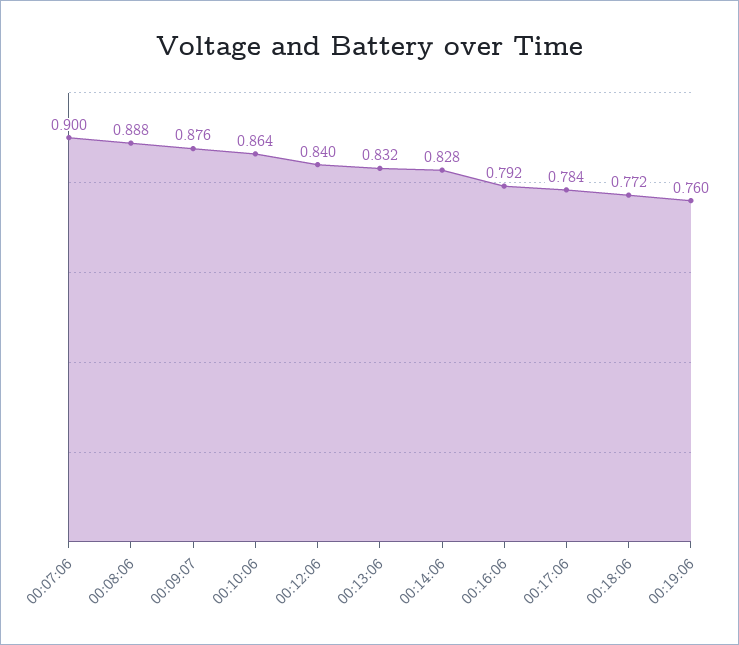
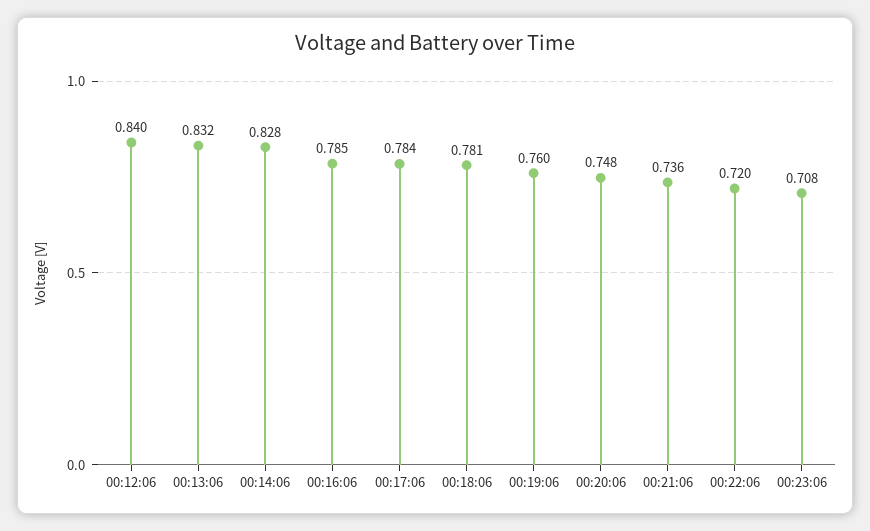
00:07:06: 0.9 -> none
00:08:06: 0.888 -> none
00:09:07: 0.876 -> none
00:10:06: 0.864 -> none
00:16:06: 0.792 -> 0.785
00:18:06: 0.772 -> 0.781
00:20:06: none -> 0.748
00:21:06: none -> 0.736
00:22:06: none -> 0.72
00:23:06: none -> 0.708

